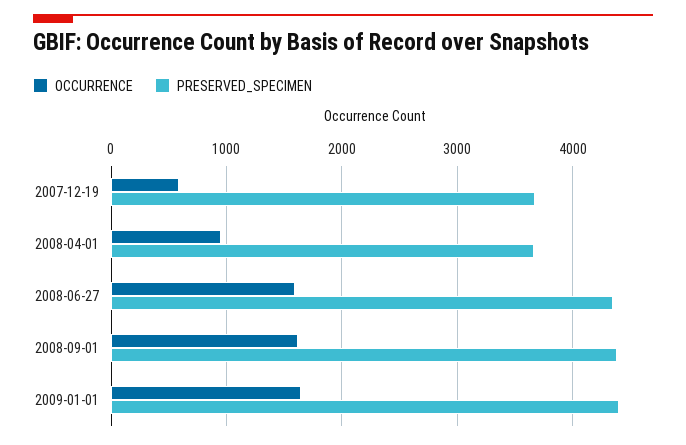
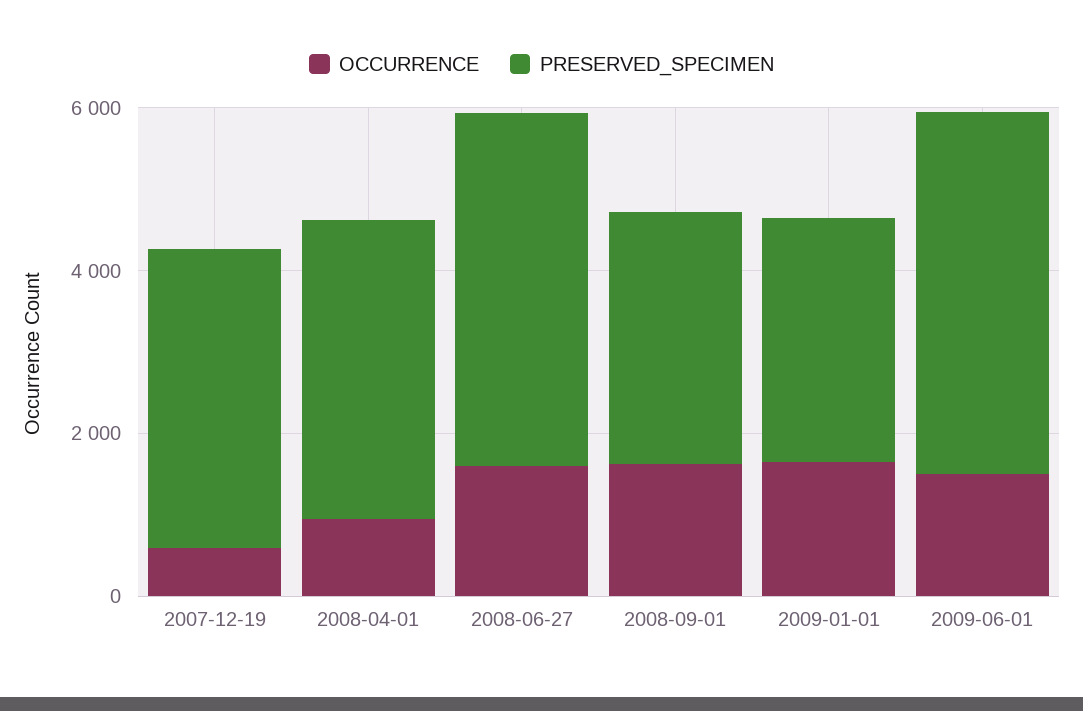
PRESERVED_SPECIMEN, 2008-09-01: 4400 -> 3000
PRESERVED_SPECIMEN, 2009-01-01: 4400 -> 3000
OCCURRENCE, 2009-06-01: none -> 1500
PRESERVED_SPECIMEN, 2009-06-01: none -> 4500

